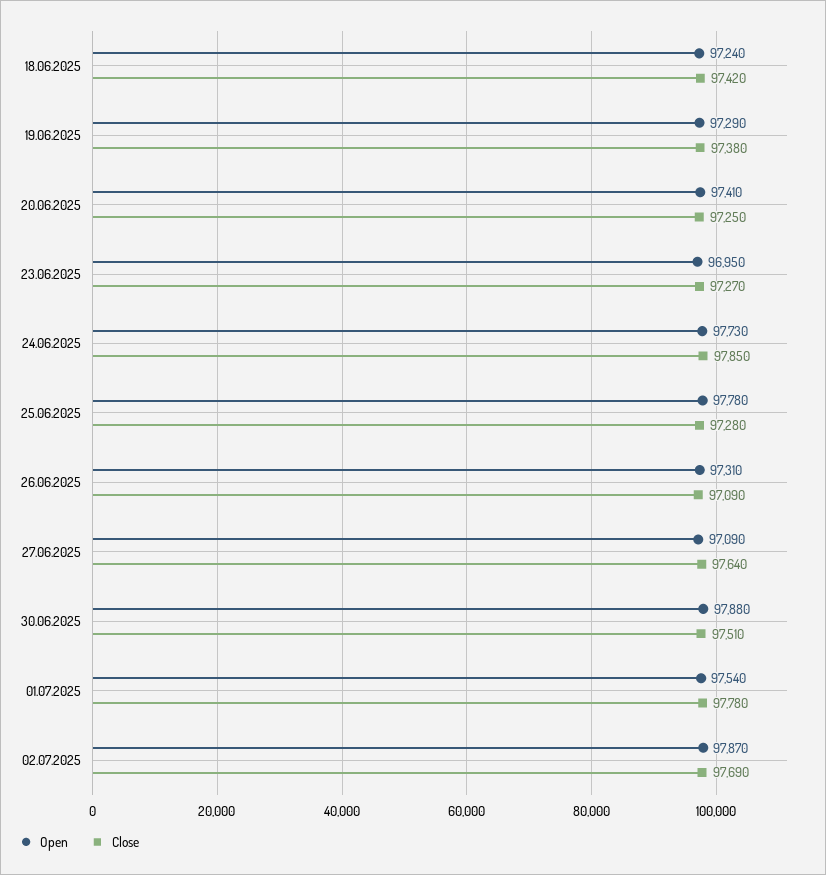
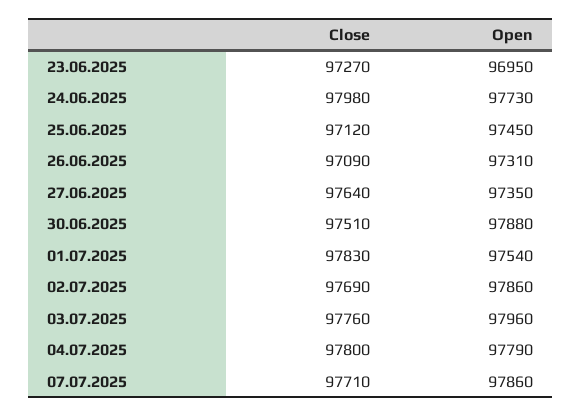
Open, 18.06.2025: 97240 -> none
Close, 18.06.2025: 97420 -> none
Open, 19.06.2025: 97290 -> none
Close, 19.06.2025: 97380 -> none
Open, 20.06.2025: 97410 -> none
Close, 20.06.2025: 97250 -> none
Close, 24.06.2025: 97850 -> 97980
Open, 25.06.2025: 97780 -> 97450
Close, 25.06.2025: 97280 -> 97120
Open, 27.06.2025: 97090 -> 97350
Close, 01.07.2025: 97780 -> 97830
Open, 02.07.2025: 97870 -> 97860
Close, 03.07.2025: none -> 97760
Open, 03.07.2025: none -> 97960
Close, 04.07.2025: none -> 97800
Open, 04.07.2025: none -> 97790
Close, 07.07.2025: none -> 97710
Open, 07.07.2025: none -> 97860

